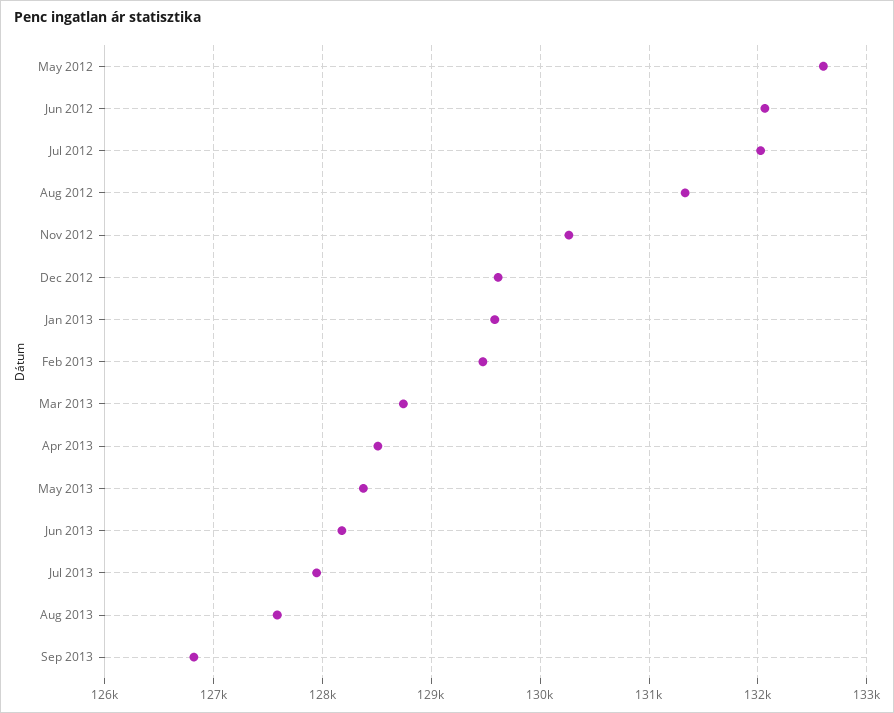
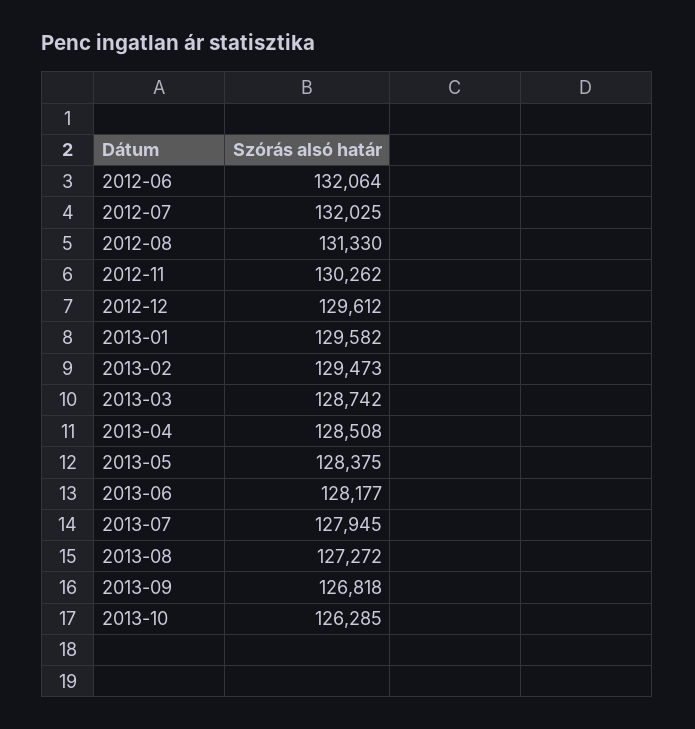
May 2012: 132600 -> none
Aug 2013: 127600 -> 127272
2013-10: none -> 126285

